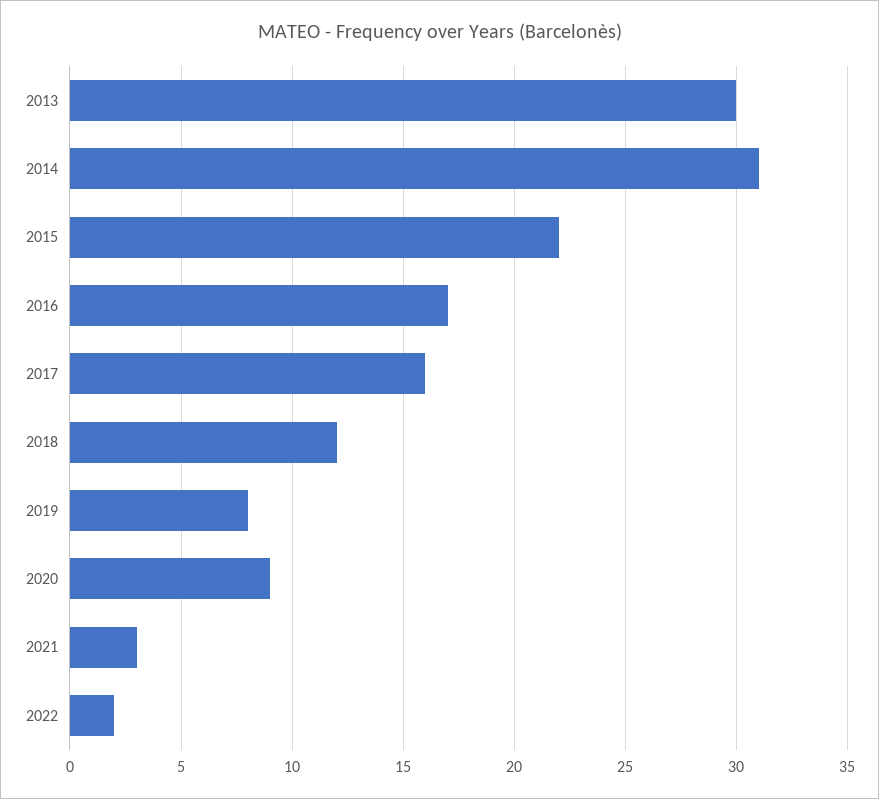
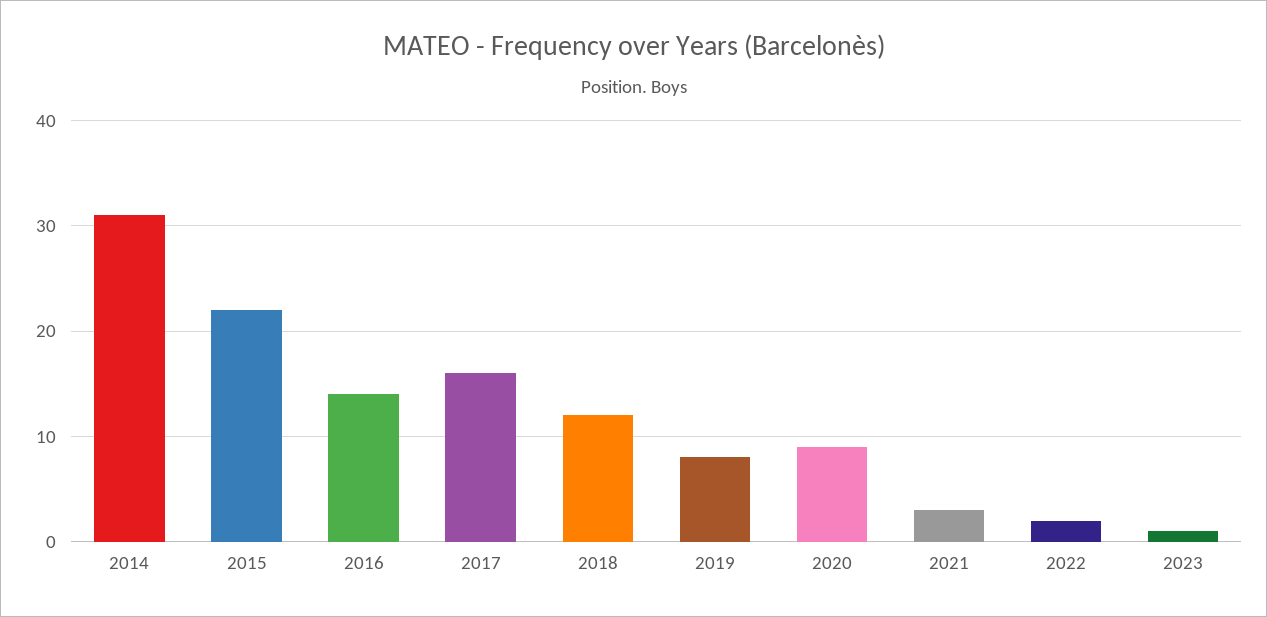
2013: 30 -> none
2016: 17 -> 14
2023: none -> 1

